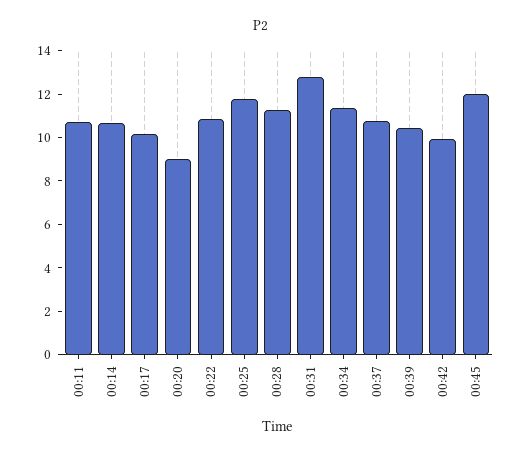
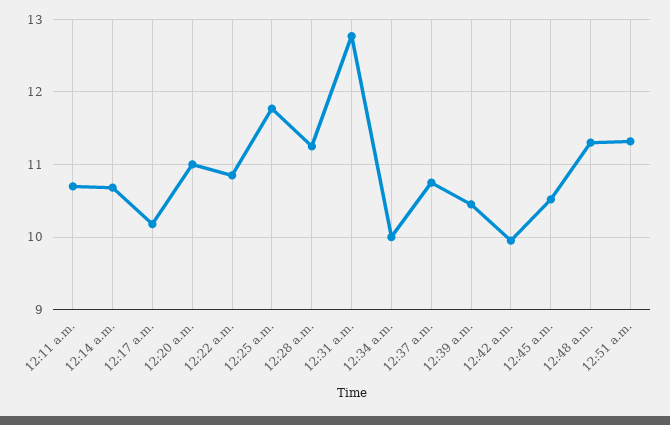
00:20: 9 -> 11
00:34: 11.5 -> 10
00:45: 12 -> 10.5
12:48 a.m.: none -> 11.3
12:51 a.m.: none -> 11.3

